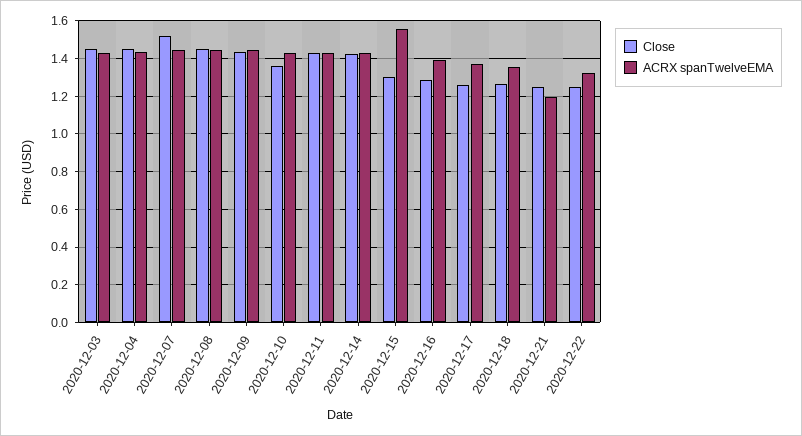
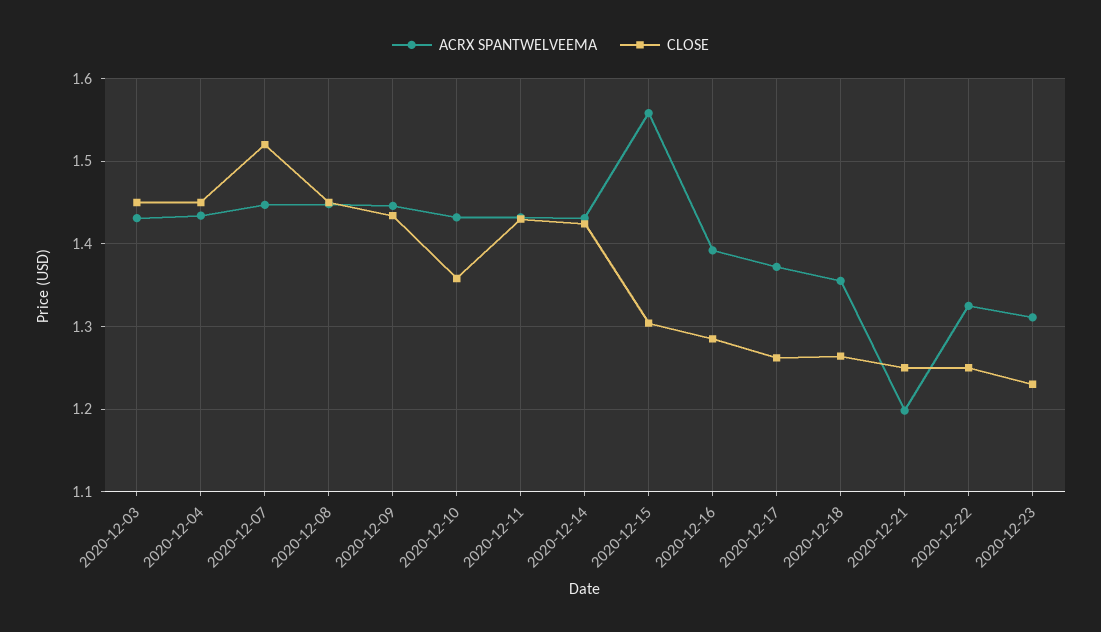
ACRX spanTwelveEMA, 2020-12-23: none -> 1.31
Close, 2020-12-23: none -> 1.23

